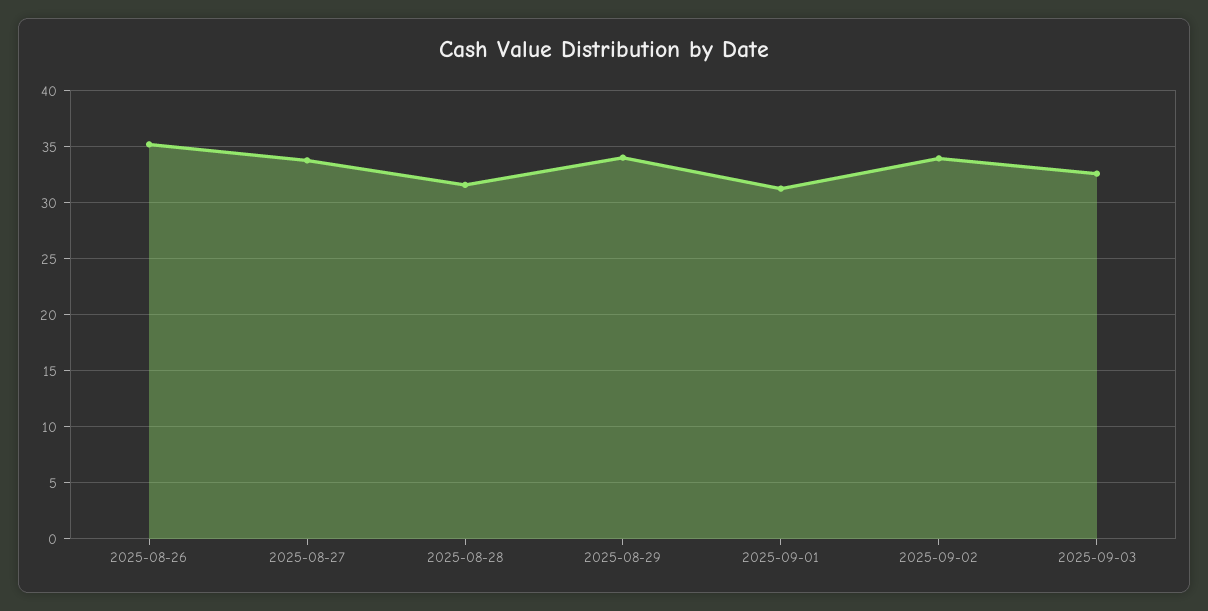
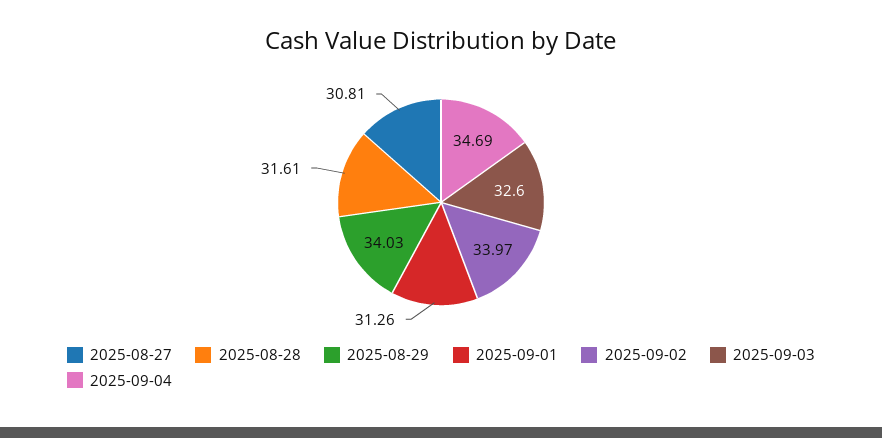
2025-08-26: 35 -> none
2025-08-27: 34 -> 30.81
2025-09-04: none -> 34.69

